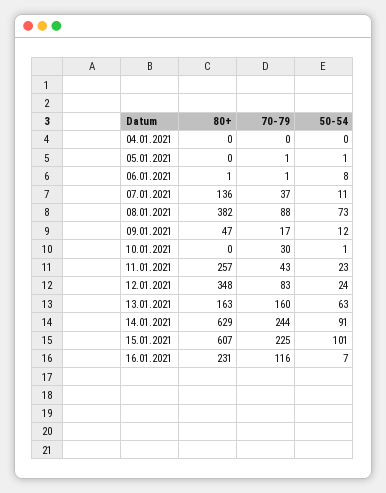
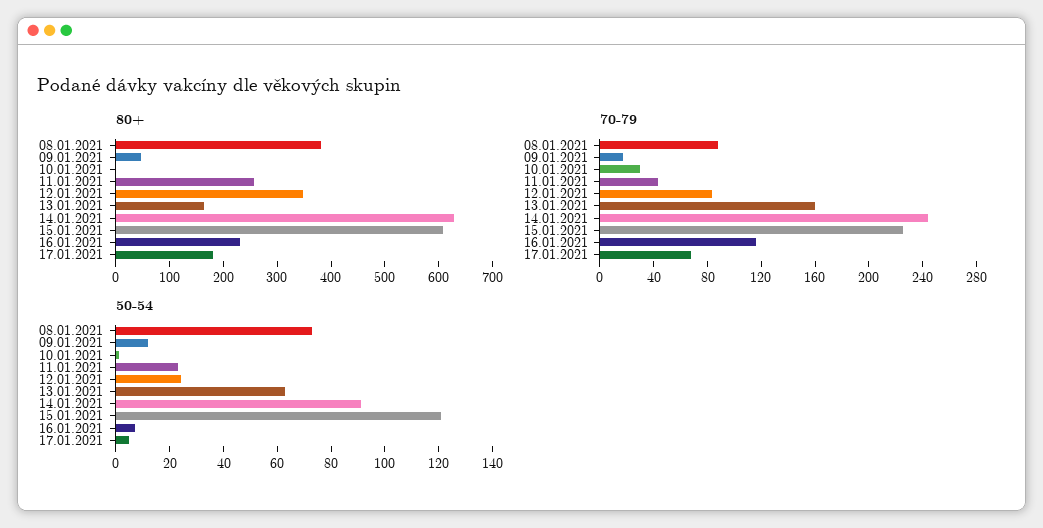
80+, 04.01.2021: 0 -> none
70-79, 04.01.2021: 0 -> none
50-54, 04.01.2021: 0 -> none
80+, 05.01.2021: 0 -> none
70-79, 05.01.2021: 1 -> none
50-54, 05.01.2021: 1 -> none
80+, 06.01.2021: 1 -> none
70-79, 06.01.2021: 1 -> none
50-54, 06.01.2021: 8 -> none
80+, 07.01.2021: 136 -> none
70-79, 07.01.2021: 37 -> none
50-54, 07.01.2021: 11 -> none
50-54, 15.01.2021: 101 -> 120
80+, 17.01.2021: none -> 180
70-79, 17.01.2021: none -> 70
50-54, 17.01.2021: none -> 5

